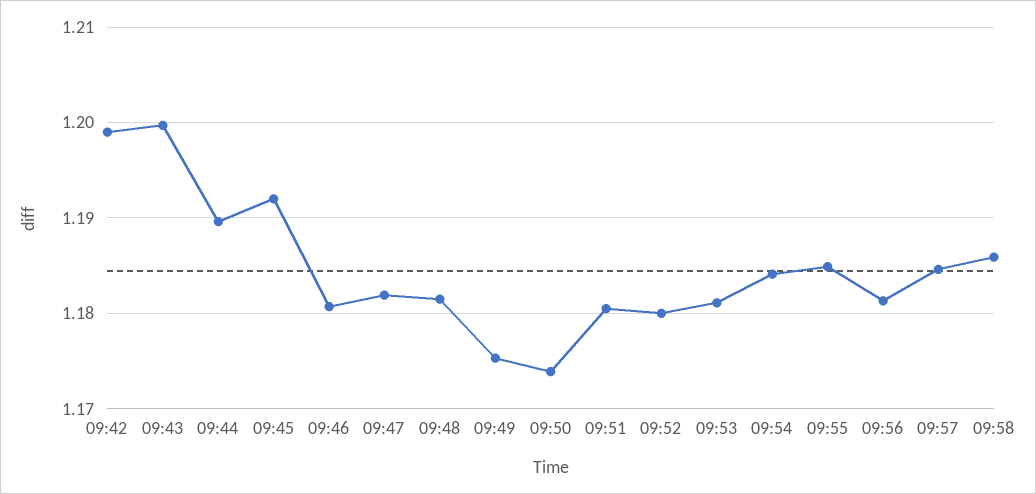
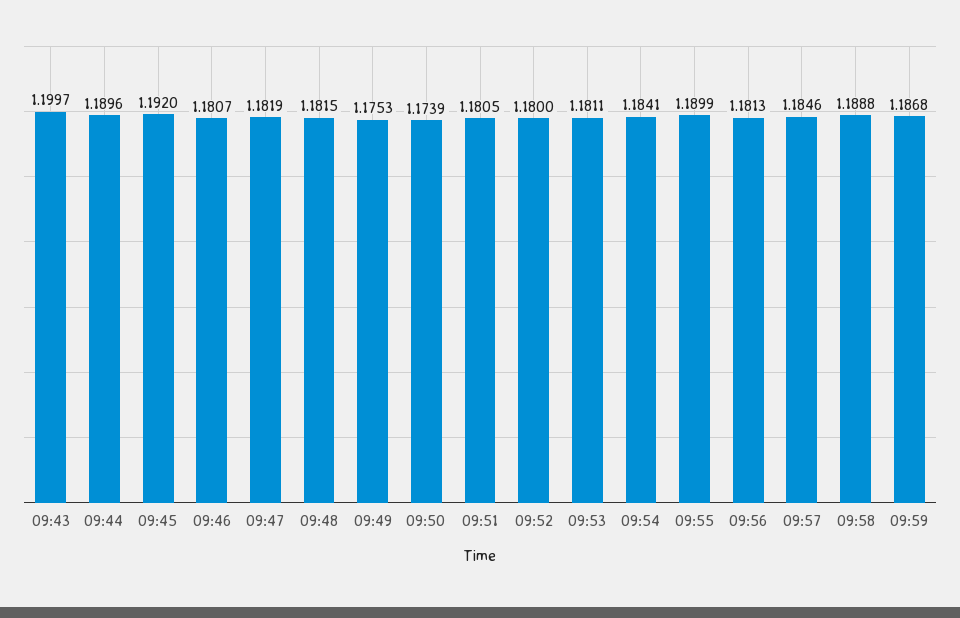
09:42: 1.199 -> none
09:55: 1.185 -> 1.1899
09:58: 1.186 -> 1.1888
09:59: none -> 1.1868

